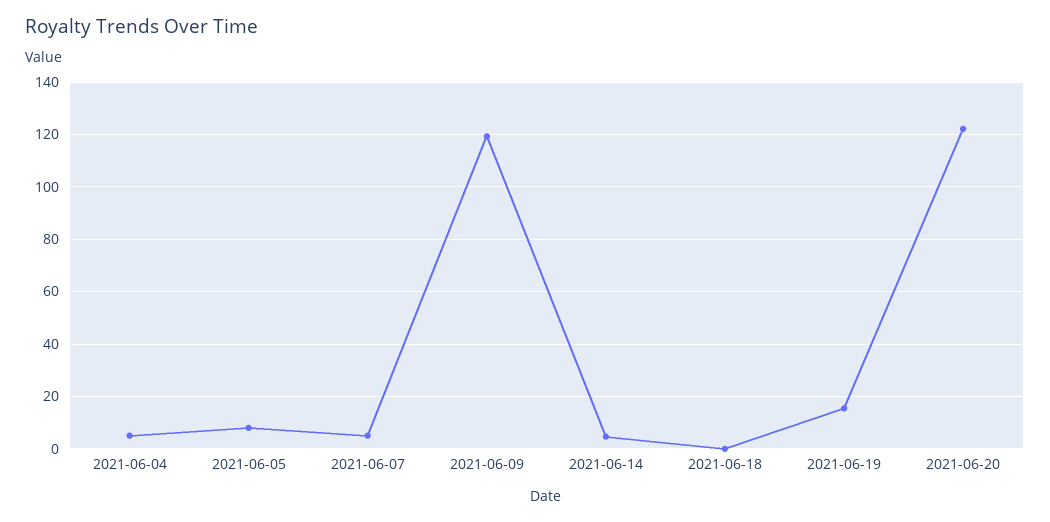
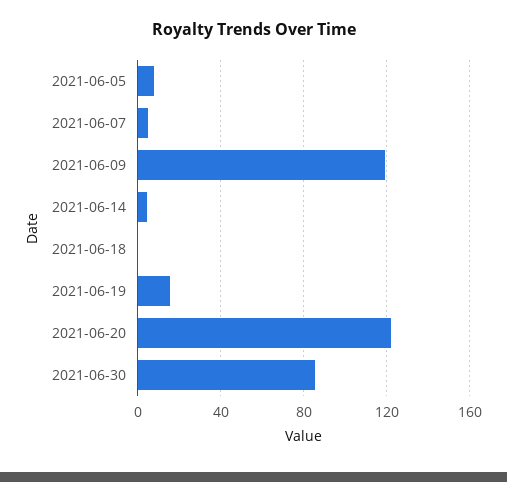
2021-06-04: 5 -> none
2021-06-30: none -> 85

